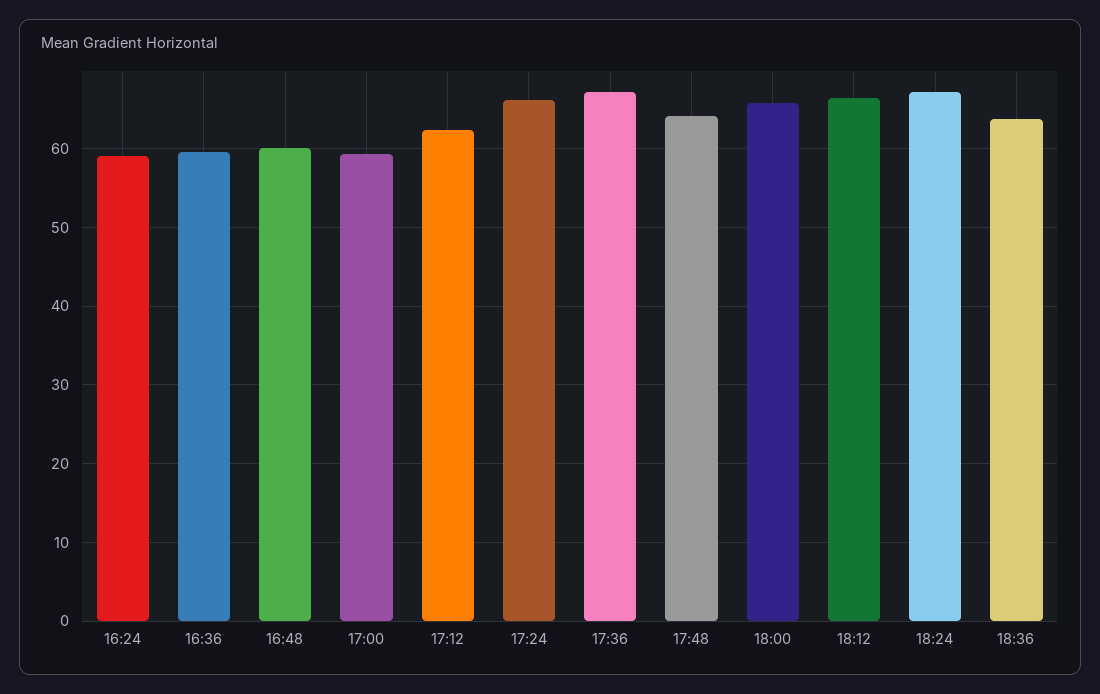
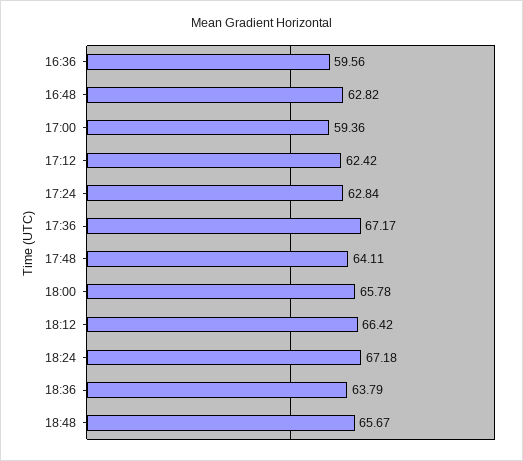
16:24: 59 -> none
16:48: 60 -> 62.82
17:24: 66 -> 62.84
18:48: none -> 65.67

